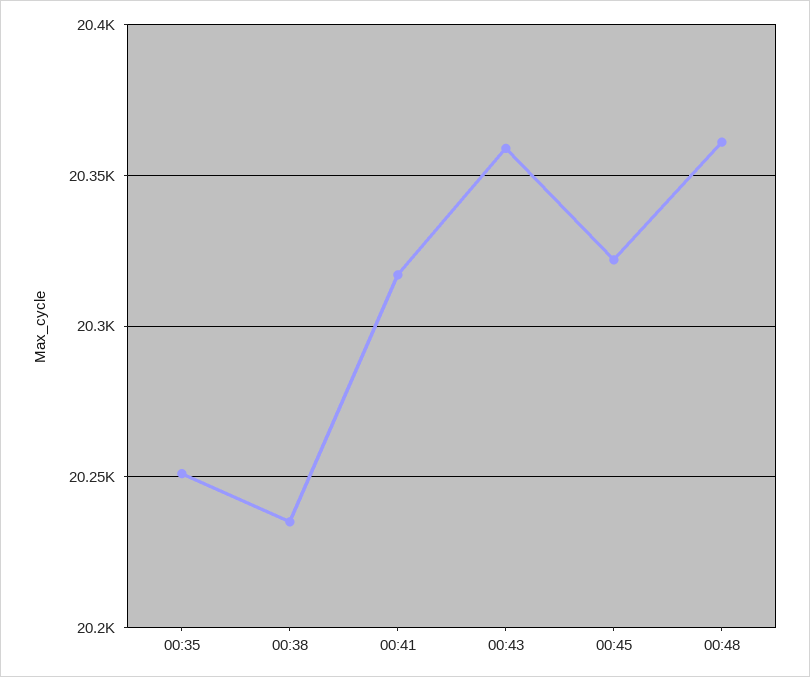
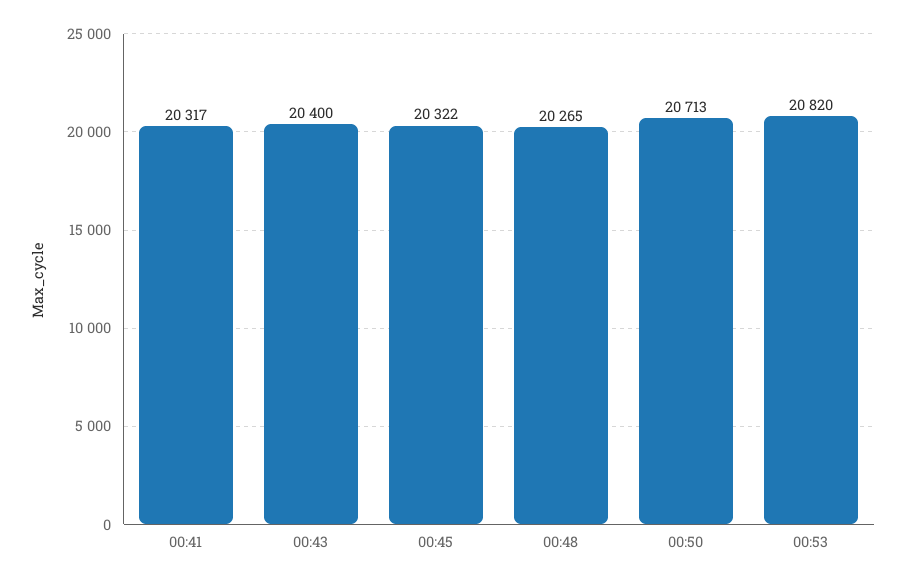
00:35: 20250 -> none
00:38: 20235 -> none
00:43: 20360 -> 20400
00:48: 20360 -> 20265
00:50: none -> 20713
00:53: none -> 20820

